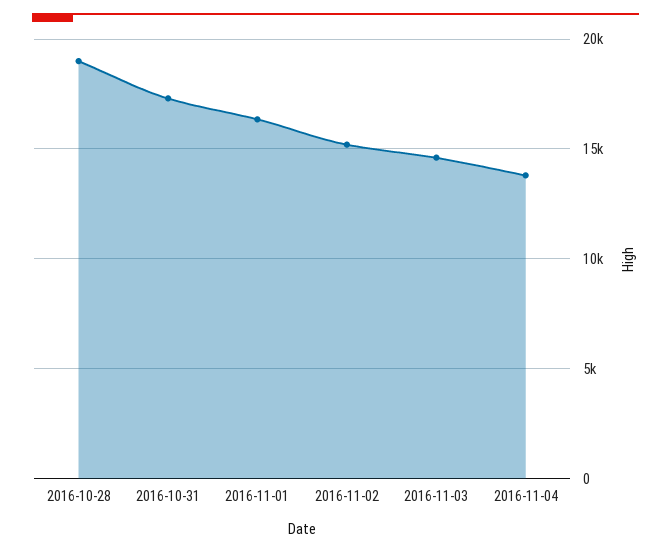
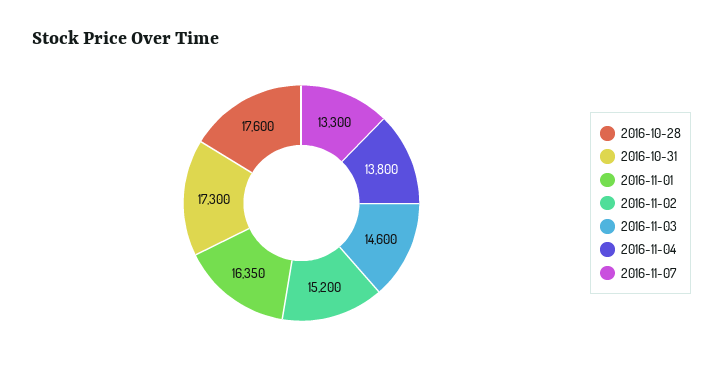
2016-10-28: 19000 -> 17600
2016-11-07: none -> 13300

